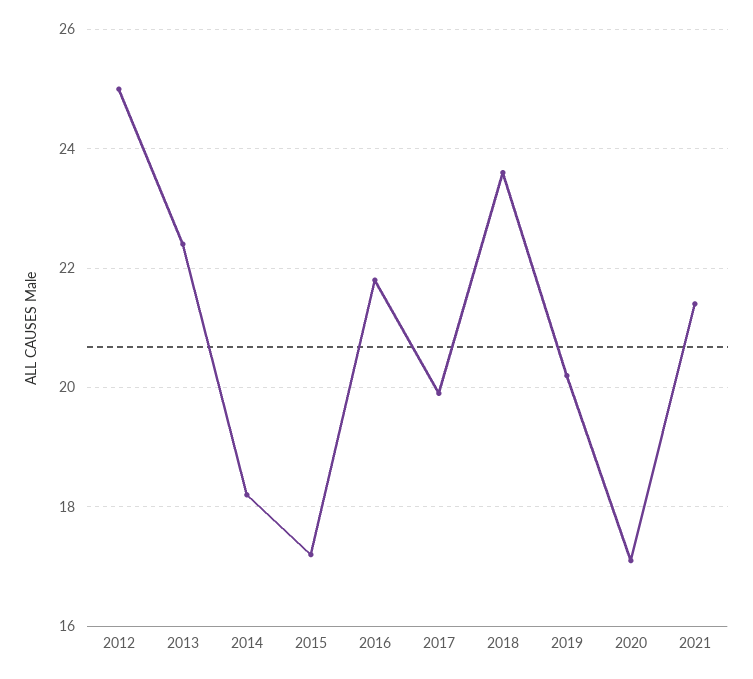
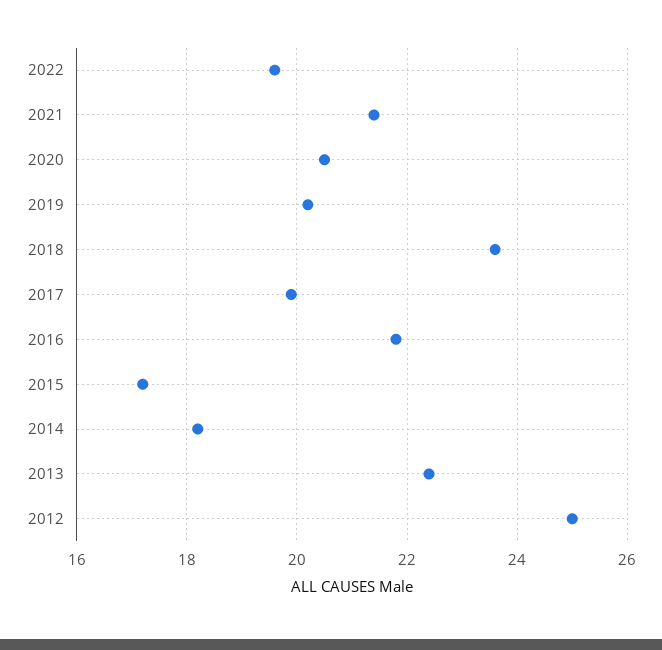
2020: 17 -> 20.5
2022: none -> 19.5

